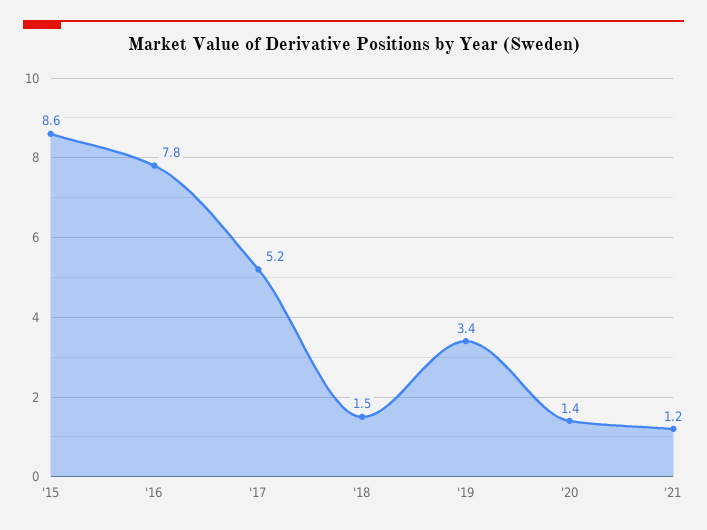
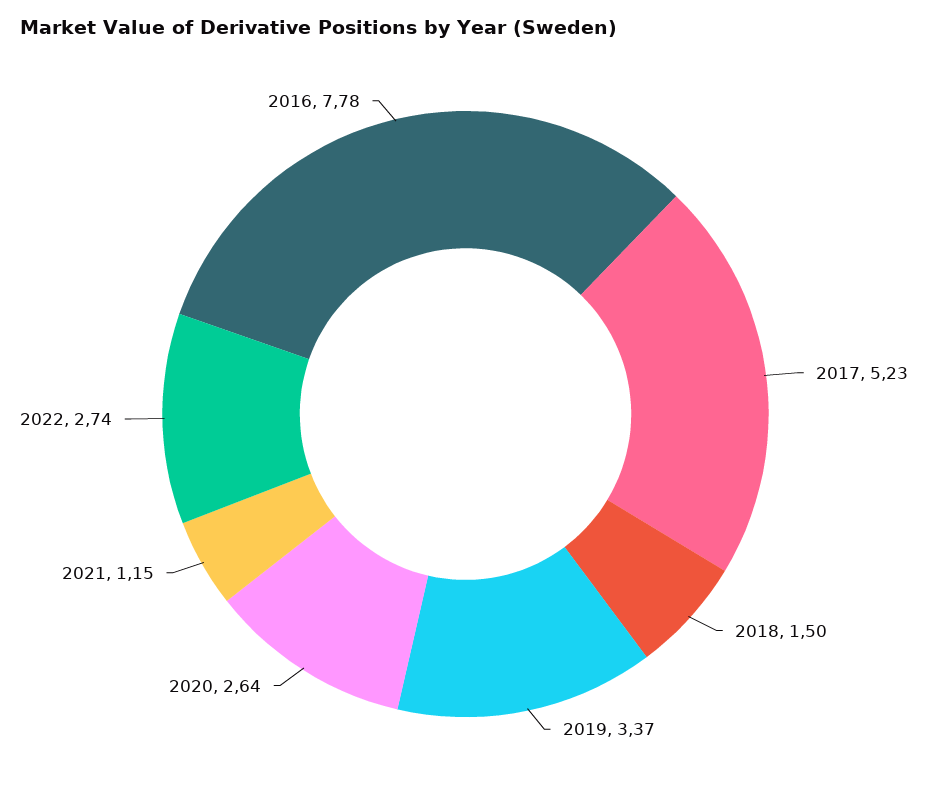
'15: 8.6 -> none
'20: 1.4 -> 2.64
2022: none -> 2.74

